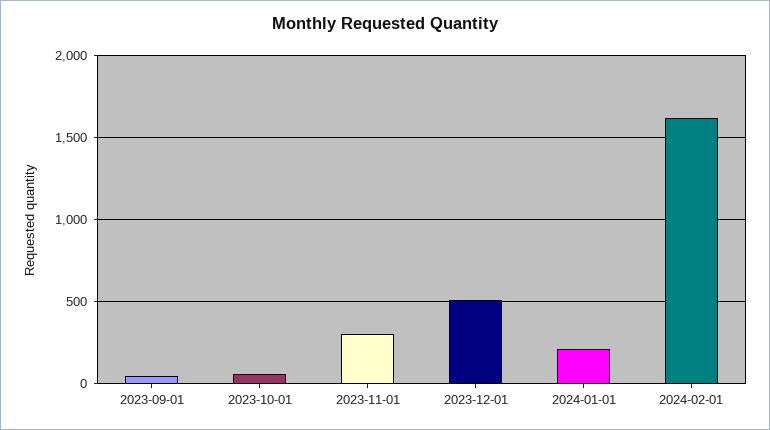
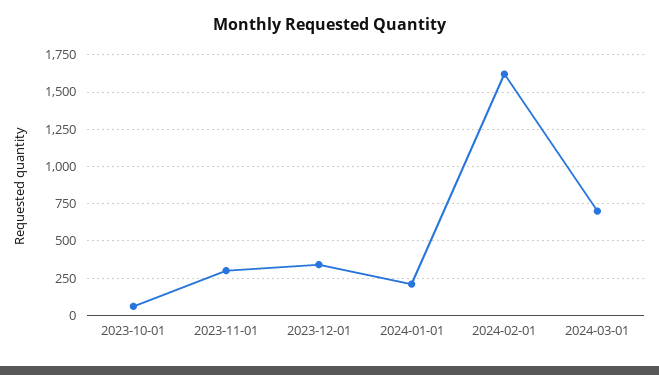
2023-09-01: 50 -> none
2023-12-01: 500 -> 350
2024-03-01: none -> 700

